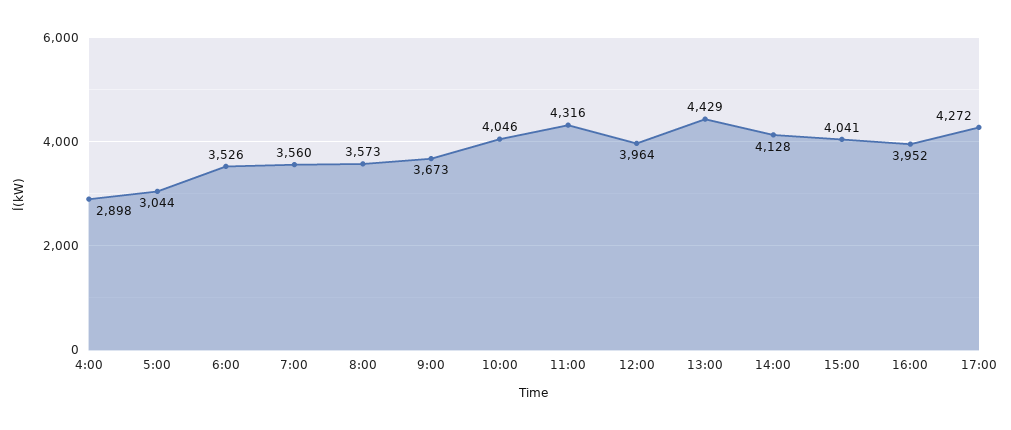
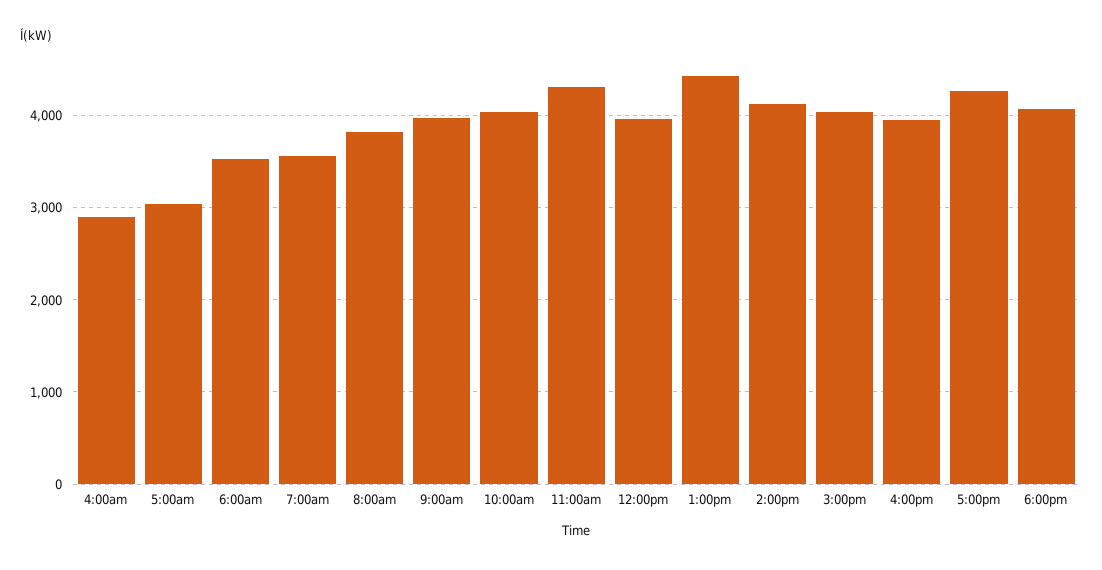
8:00: 3573 -> 3800
9:00: 3673 -> 4000
6:00pm: none -> 4100

